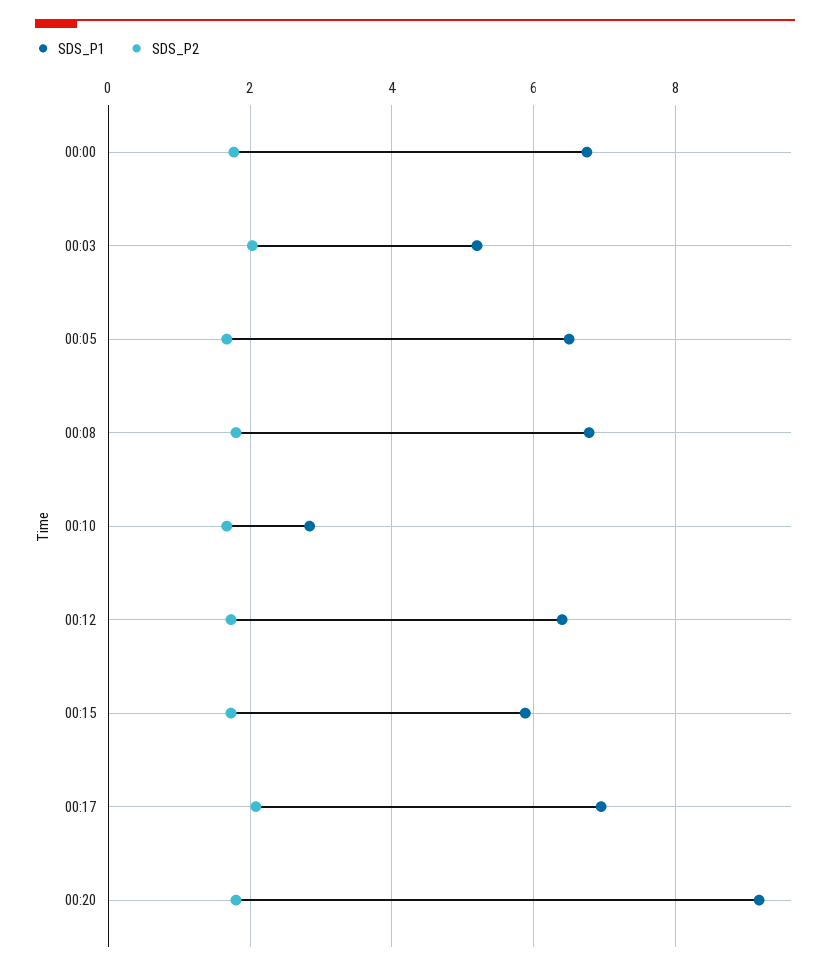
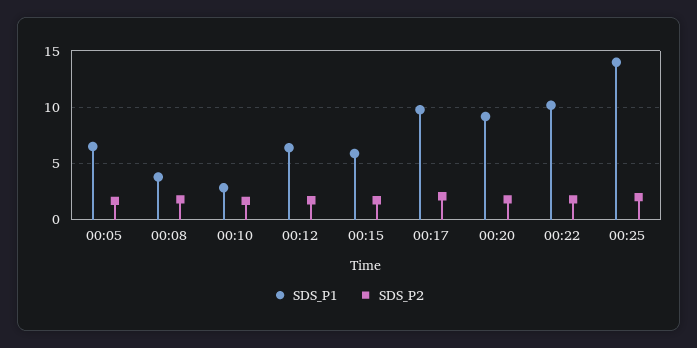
SDS_P1, 00:00: 6.8 -> none
SDS_P2, 00:00: 1.8 -> none
SDS_P1, 00:03: 5.2 -> none
SDS_P2, 00:03: 2 -> none
SDS_P1, 00:08: 6.8 -> 4
SDS_P1, 00:17: 7 -> 10
SDS_P1, 00:22: none -> 10
SDS_P2, 00:22: none -> 2
SDS_P1, 00:25: none -> 14
SDS_P2, 00:25: none -> 2

